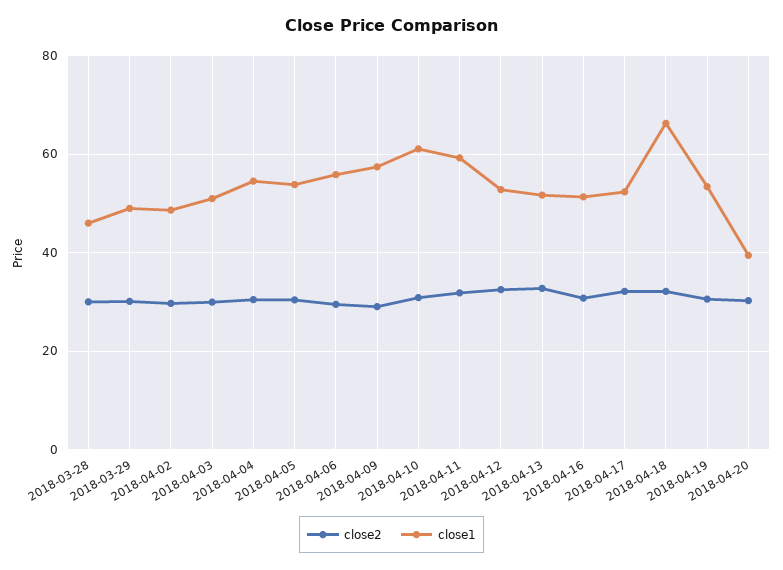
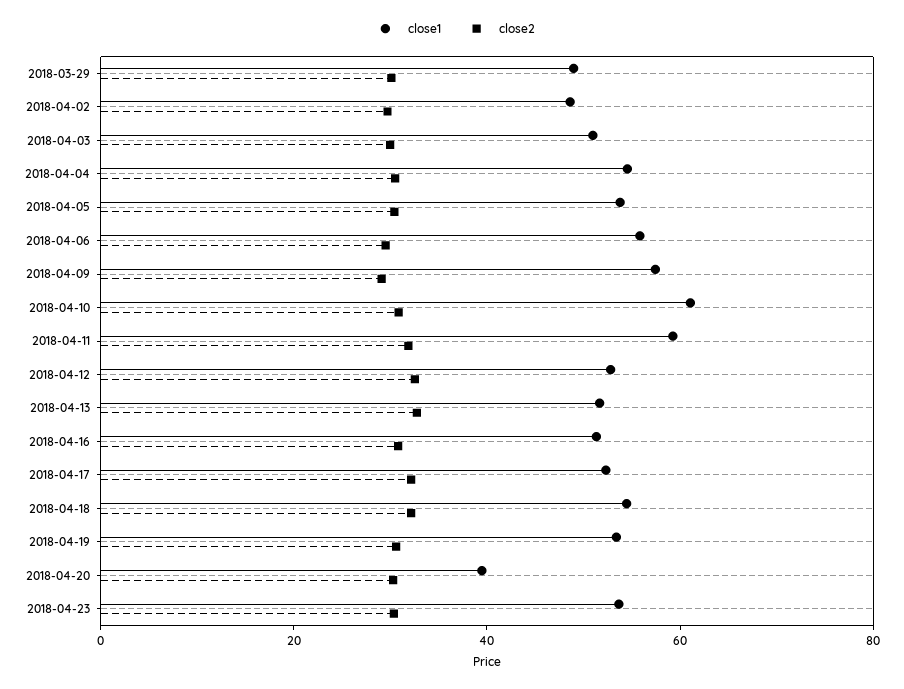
close2, 2018-03-28: 30 -> none
close1, 2018-03-28: 46 -> none
close1, 2018-04-18: 66 -> 55
close1, 2018-04-23: none -> 55
close2, 2018-04-23: none -> 30

